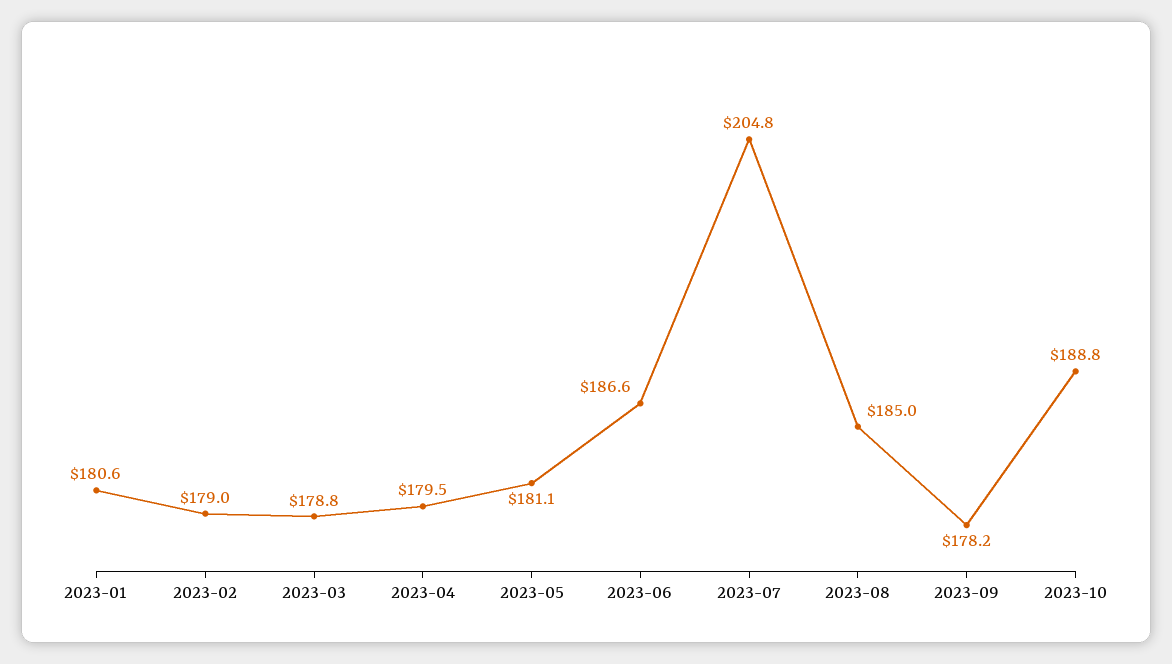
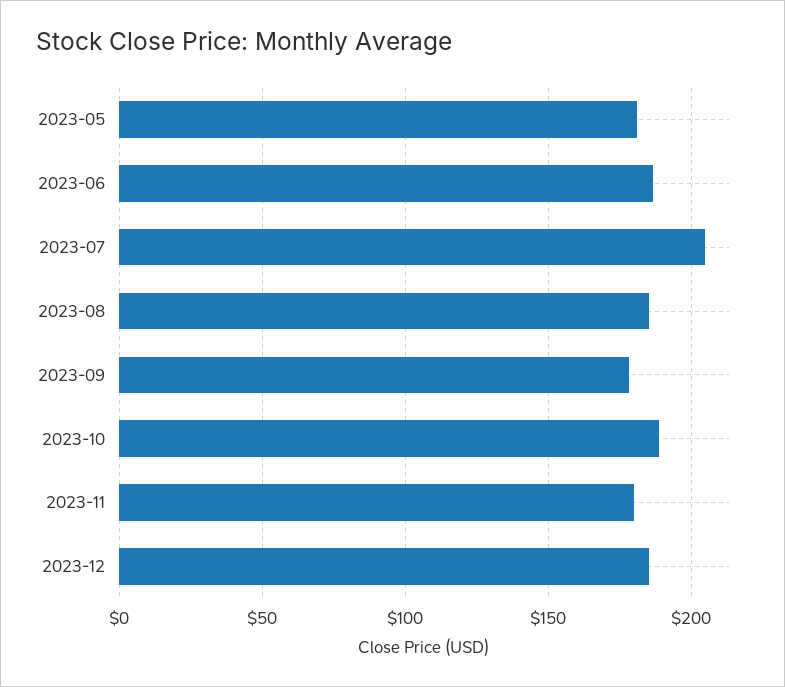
2023-01: 180.6 -> none
2023-02: 179 -> none
2023-03: 178.8 -> none
2023-04: 179.5 -> none
2023-11: none -> 180
2023-12: none -> 185

